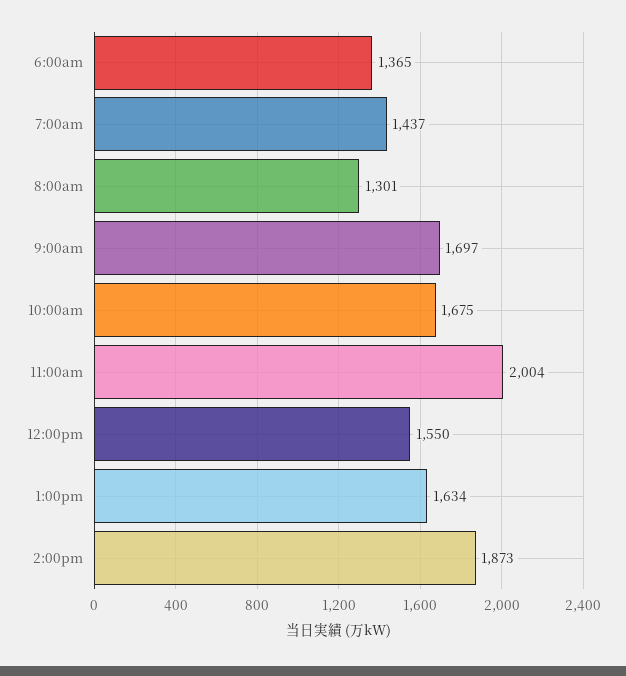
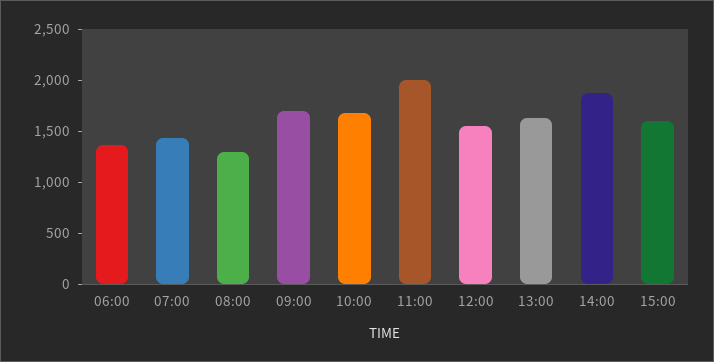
15:00: none -> 1600

